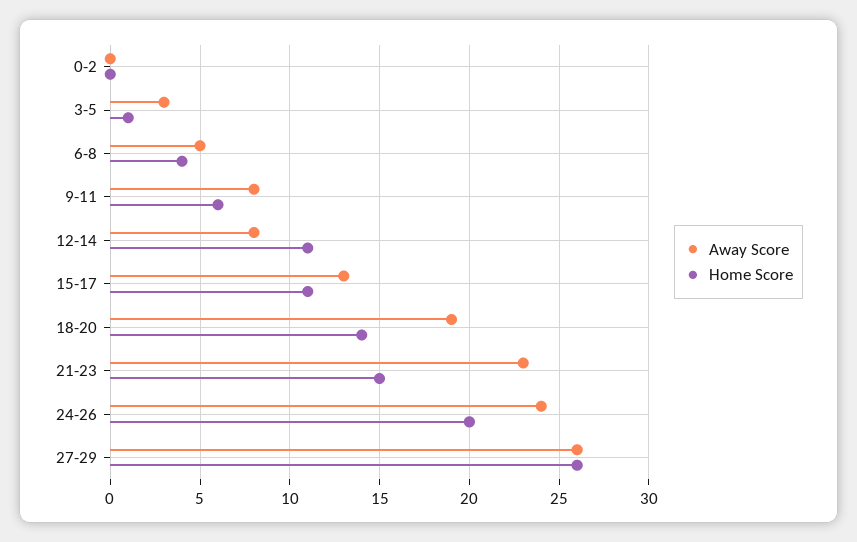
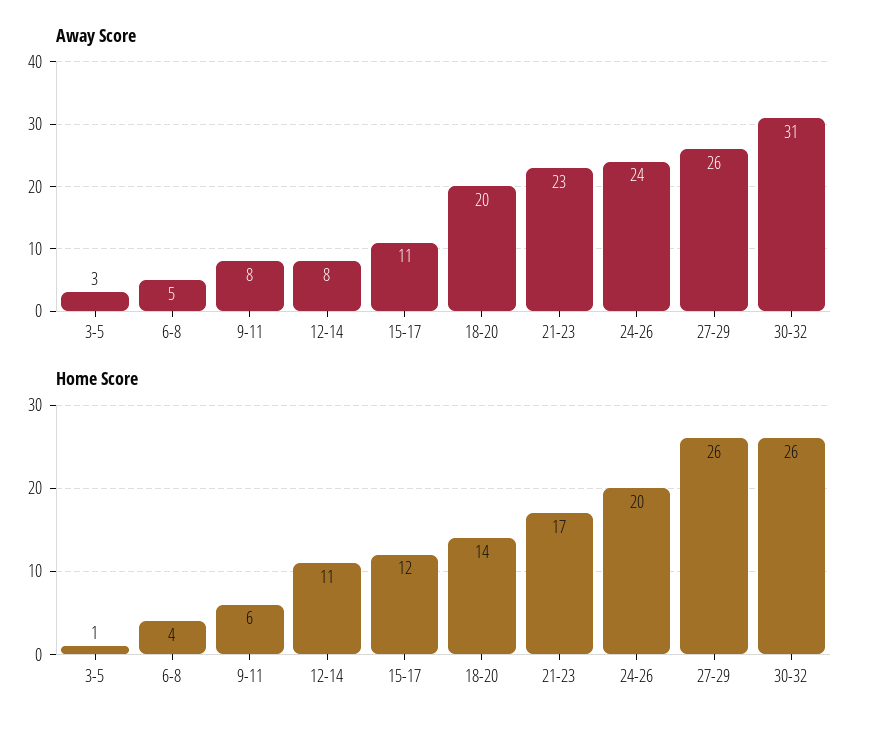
Away Score, 0-2: 0 -> none
Home Score, 0-2: 0 -> none
Away Score, 15-17: 13 -> 11
Home Score, 15-17: 11 -> 12
Away Score, 18-20: 19 -> 20
Home Score, 21-23: 15 -> 17
Away Score, 30-32: none -> 31
Home Score, 30-32: none -> 26

